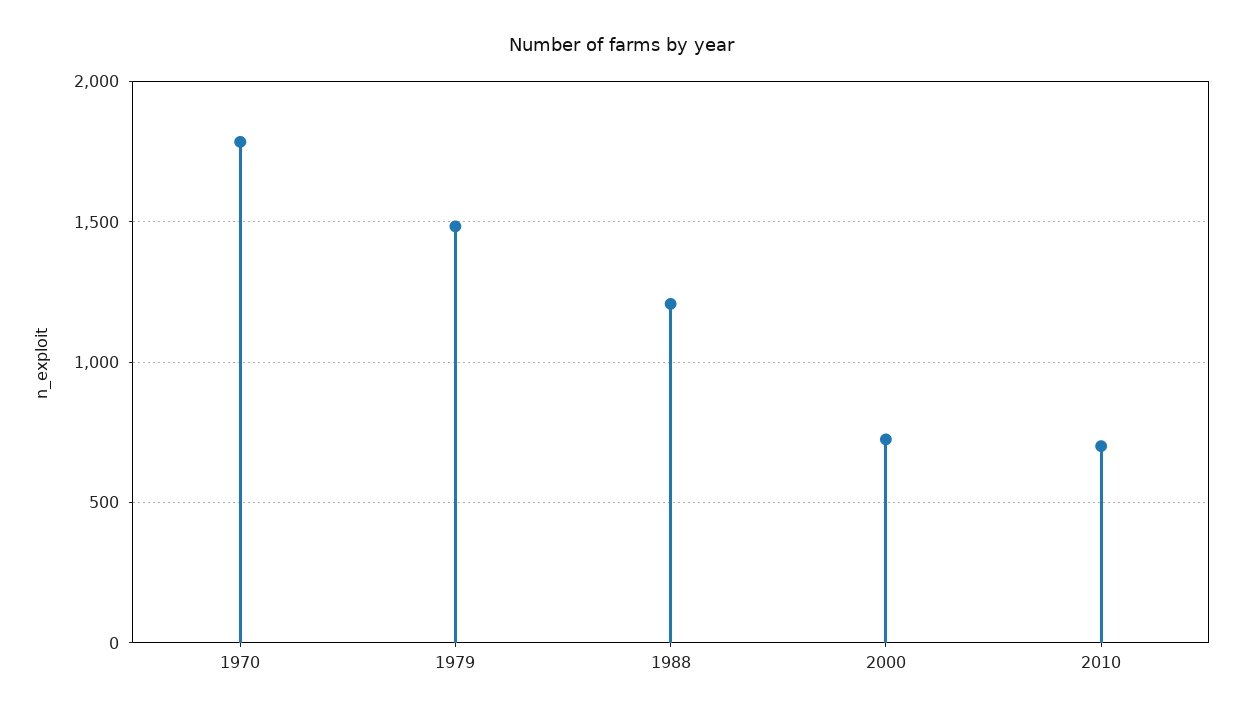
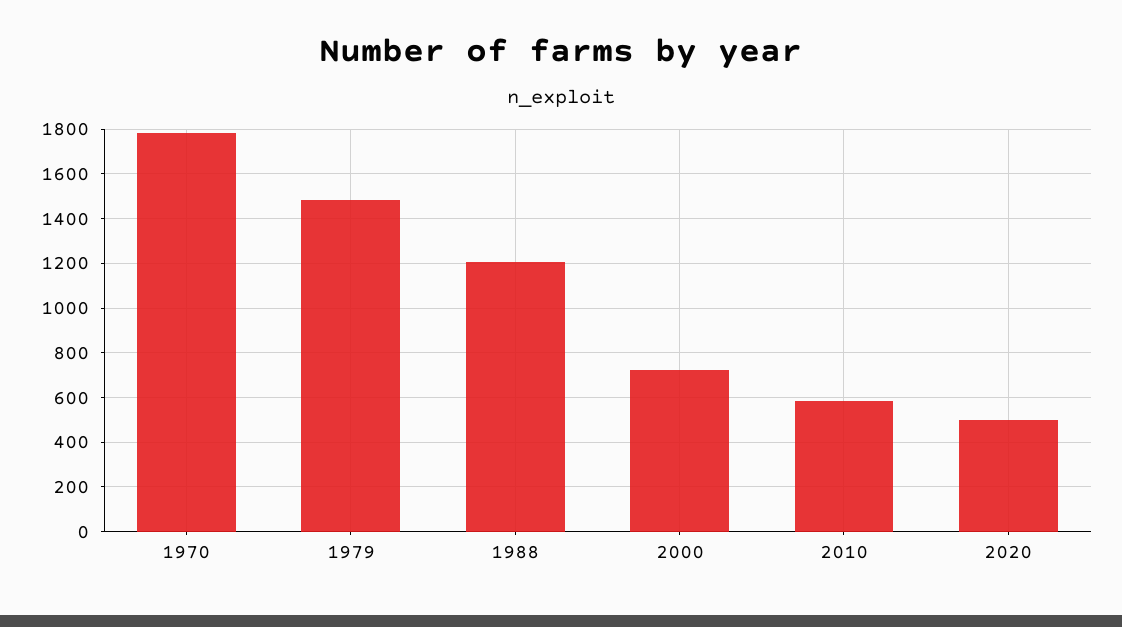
2010: 700 -> 600
2020: none -> 500

